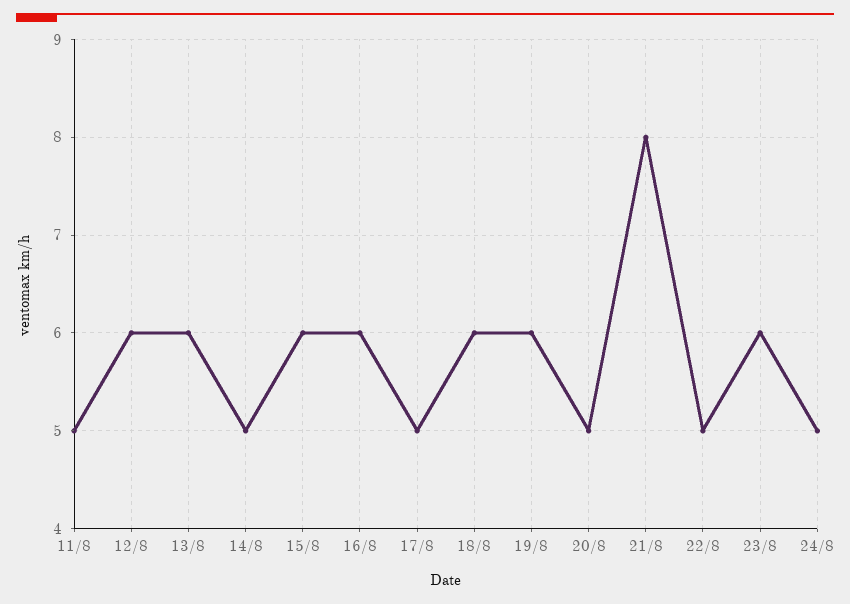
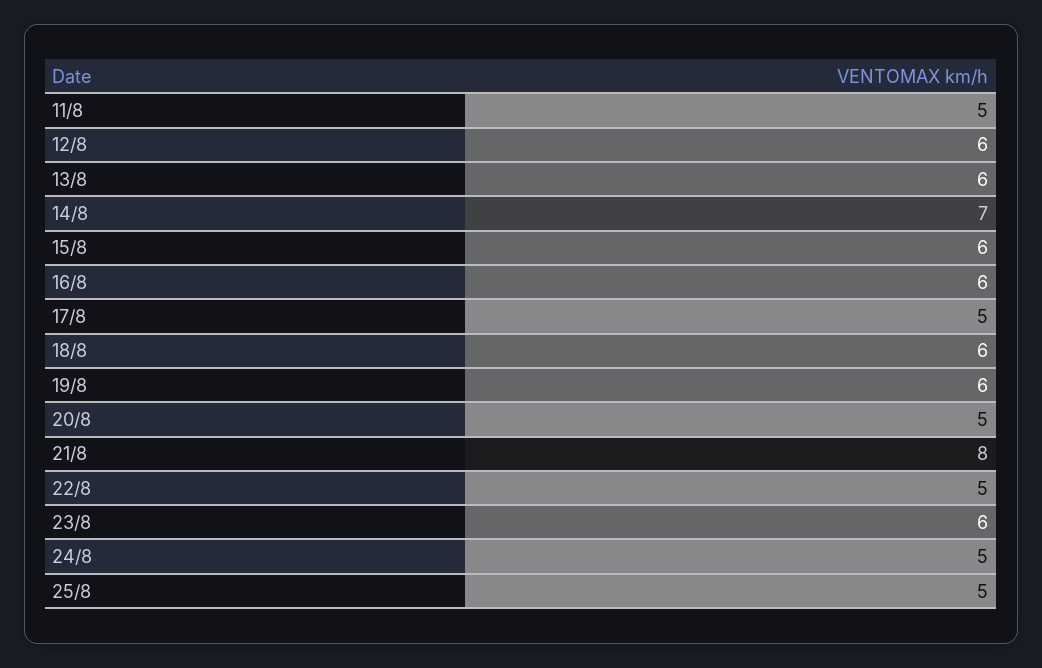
14/8: 5 -> 7
25/8: none -> 5

